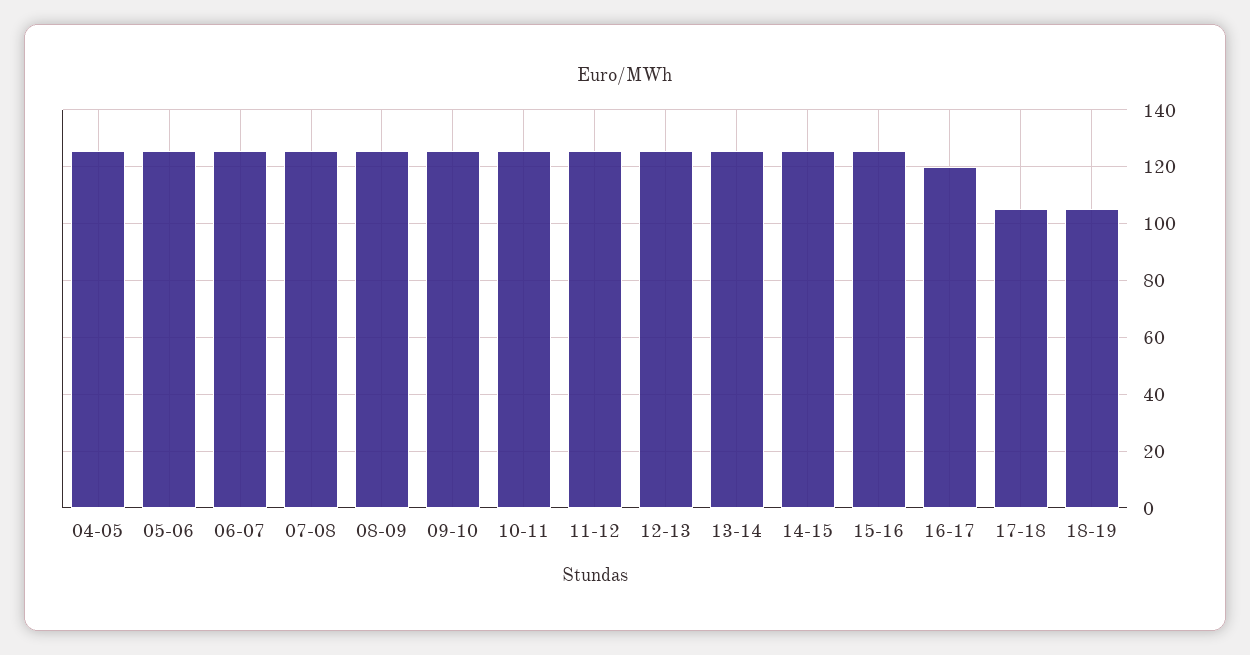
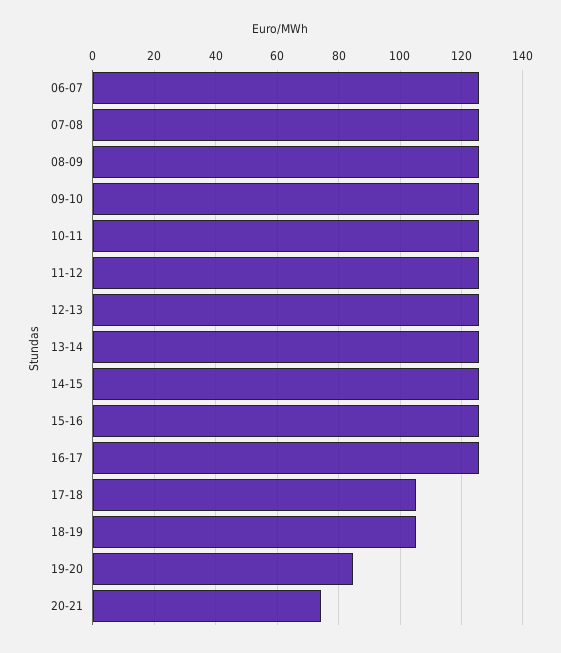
04-05: 125 -> none
05-06: 125 -> none
16-17: 120 -> 126
19-20: none -> 84
20-21: none -> 74

